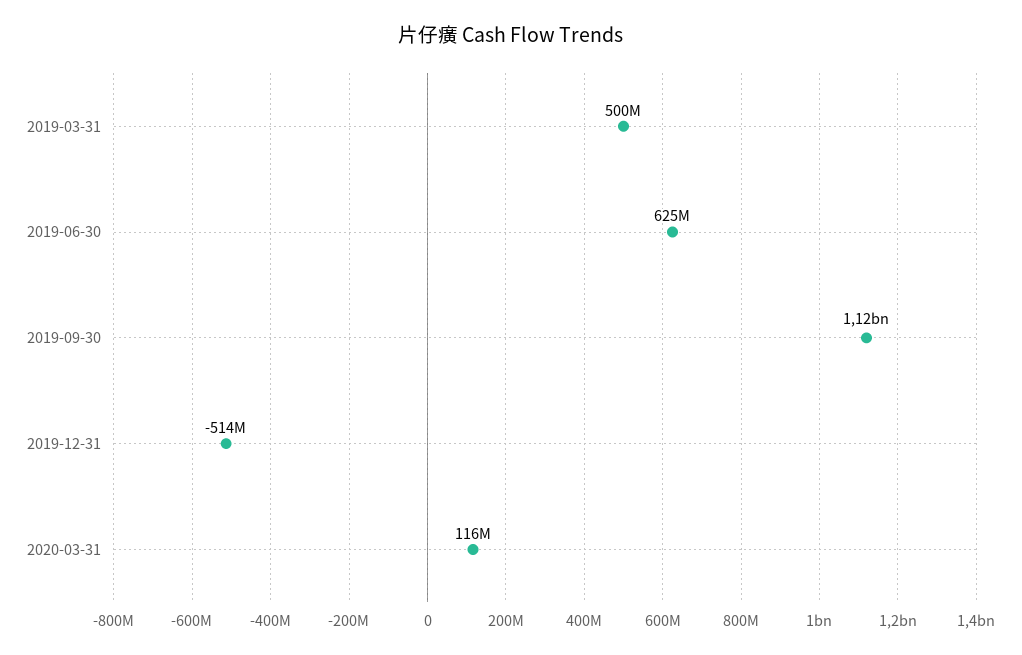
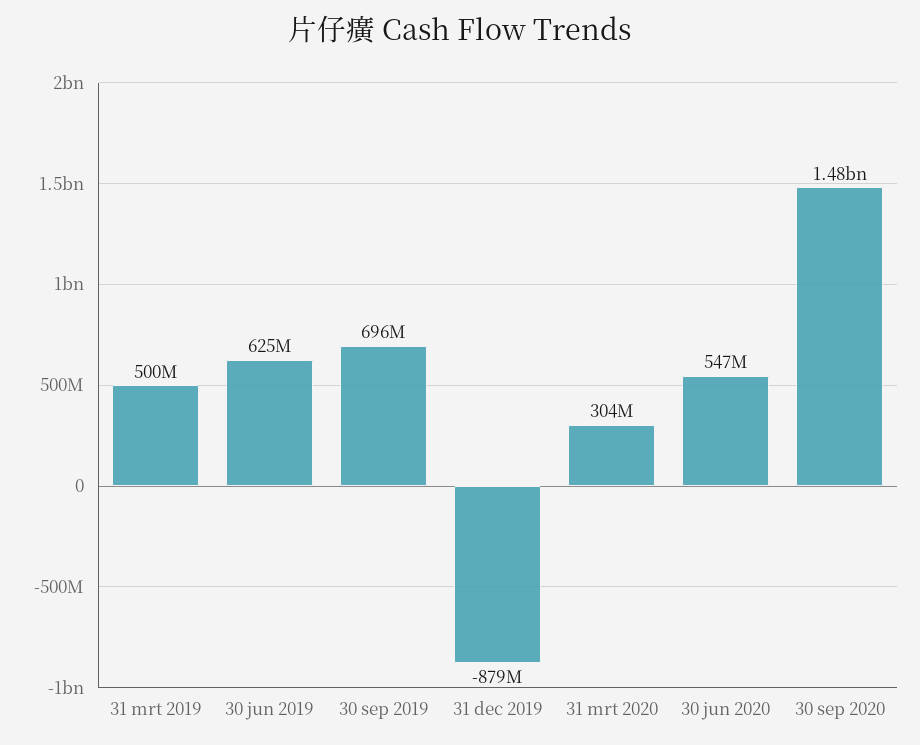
2019-09-30: 1120000000 -> 696000000
2019-12-31: -514000000 -> -879000000
2020-03-31: 116000000 -> 304000000
30 jun 2020: none -> 547000000
30 sep 2020: none -> 1480000000

